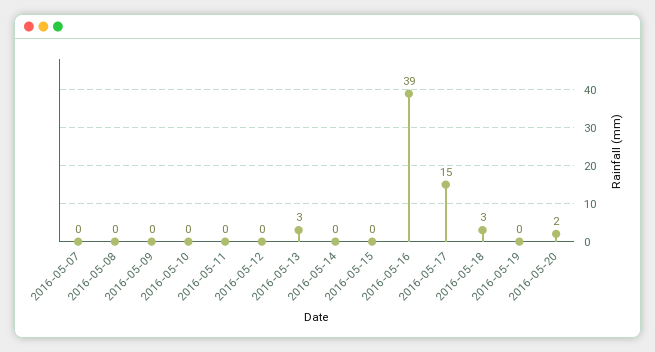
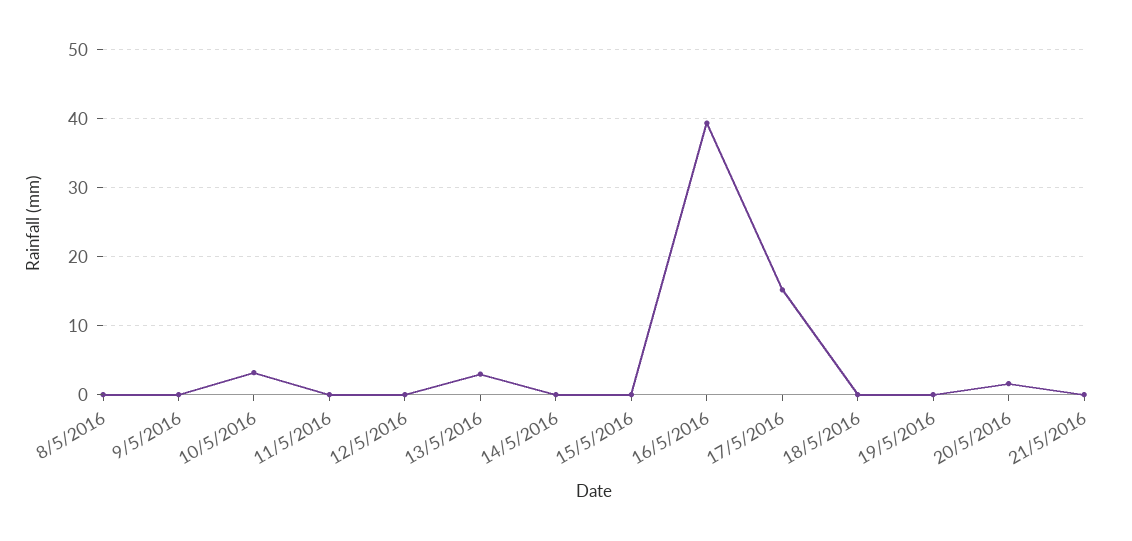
2016-05-07: 0 -> none
2016-05-10: 0 -> 3
2016-05-18: 3 -> 0
21/5/2016: none -> 0

